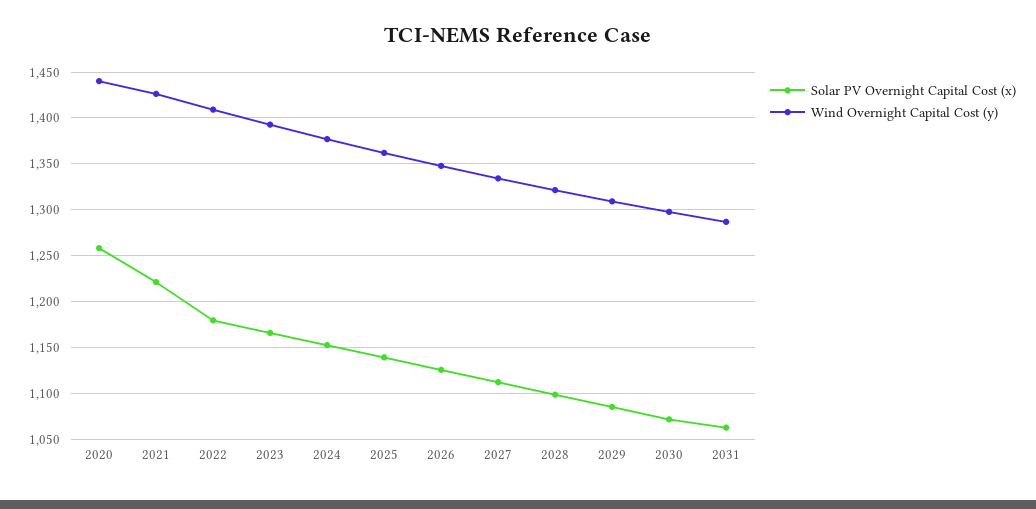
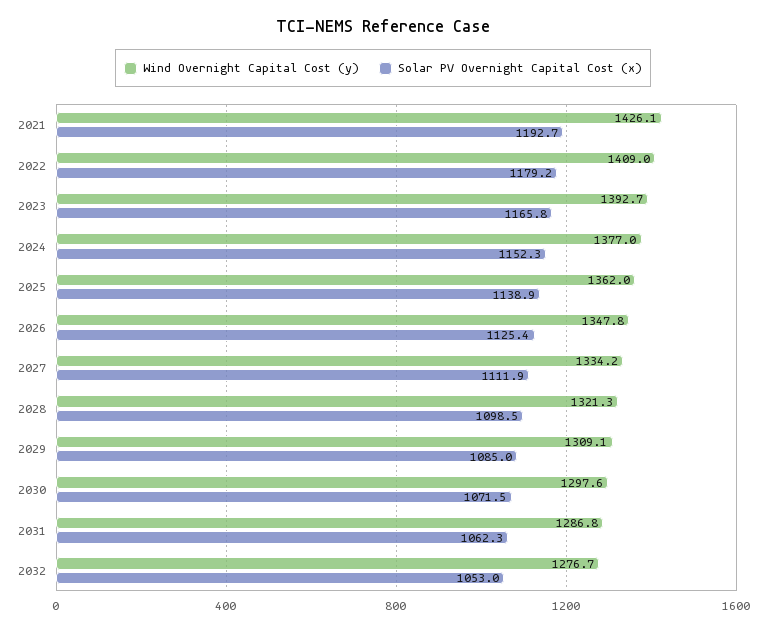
Solar PV Overnight Capital Cost (x), 2020: 1260 -> none
Wind Overnight Capital Cost (y), 2020: 1440 -> none
Solar PV Overnight Capital Cost (x), 2021: 1220 -> 1192.7
Wind Overnight Capital Cost (y), 2032: none -> 1276.7
Solar PV Overnight Capital Cost (x), 2032: none -> 1053

